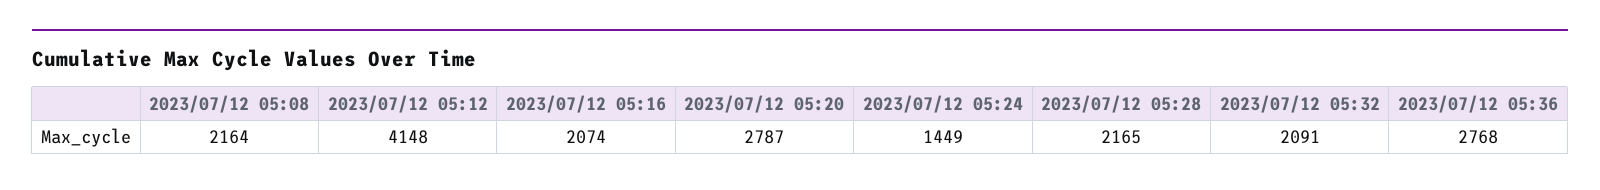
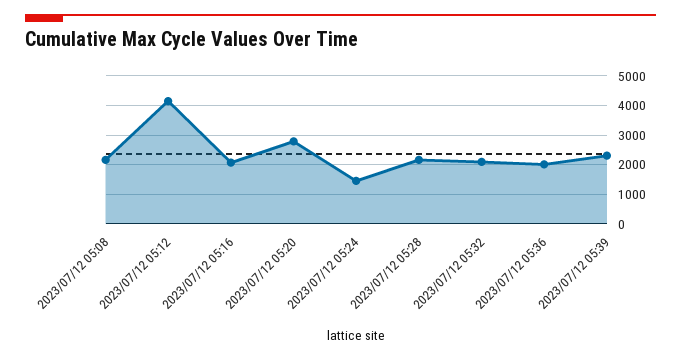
2023/07/12 05:36: 2768 -> 2000
2023/07/12 05:39: none -> 2250

